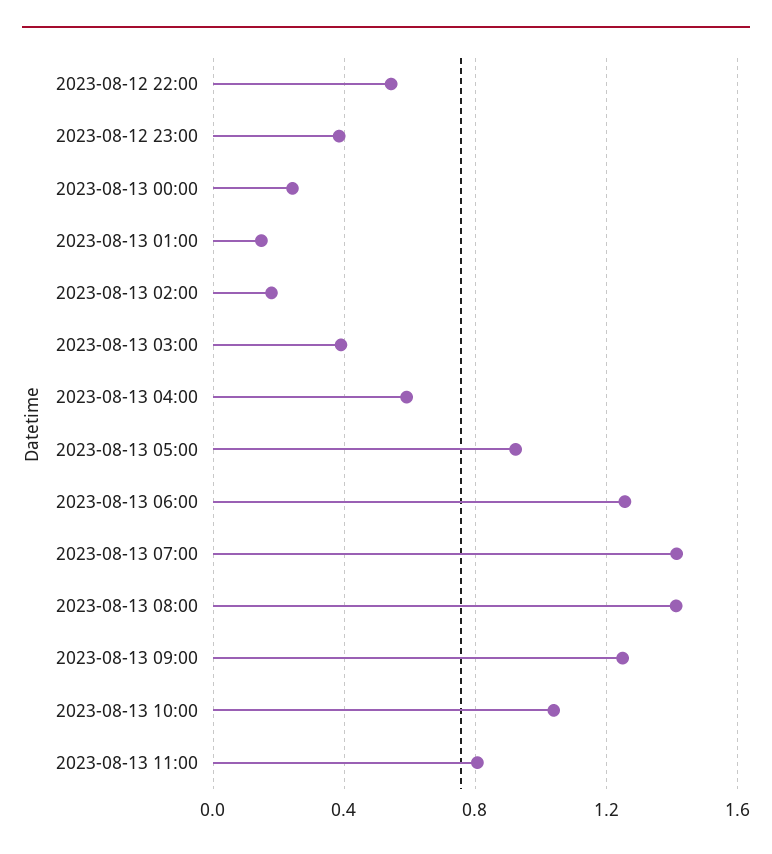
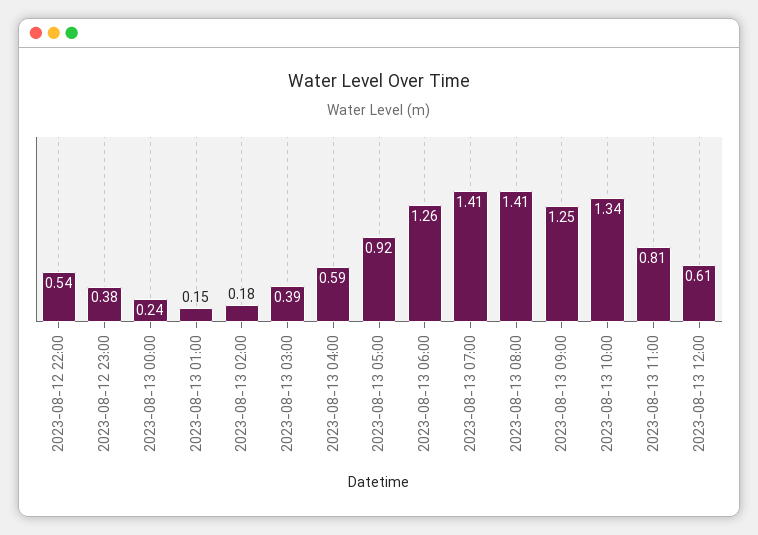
2023-08-13 10:00: 1.05 -> 1.34
2023-08-13 12:00: none -> 0.61

